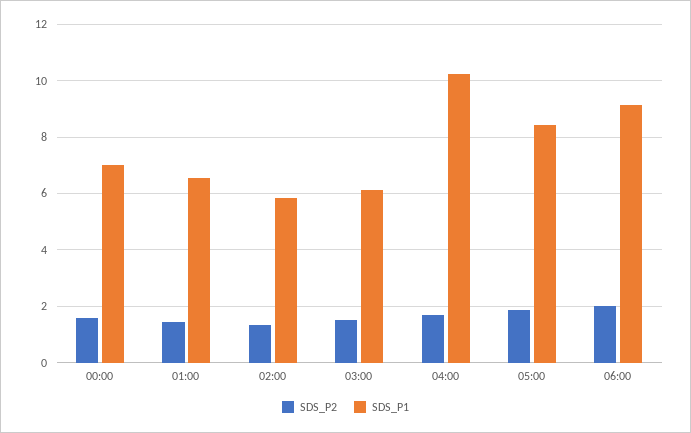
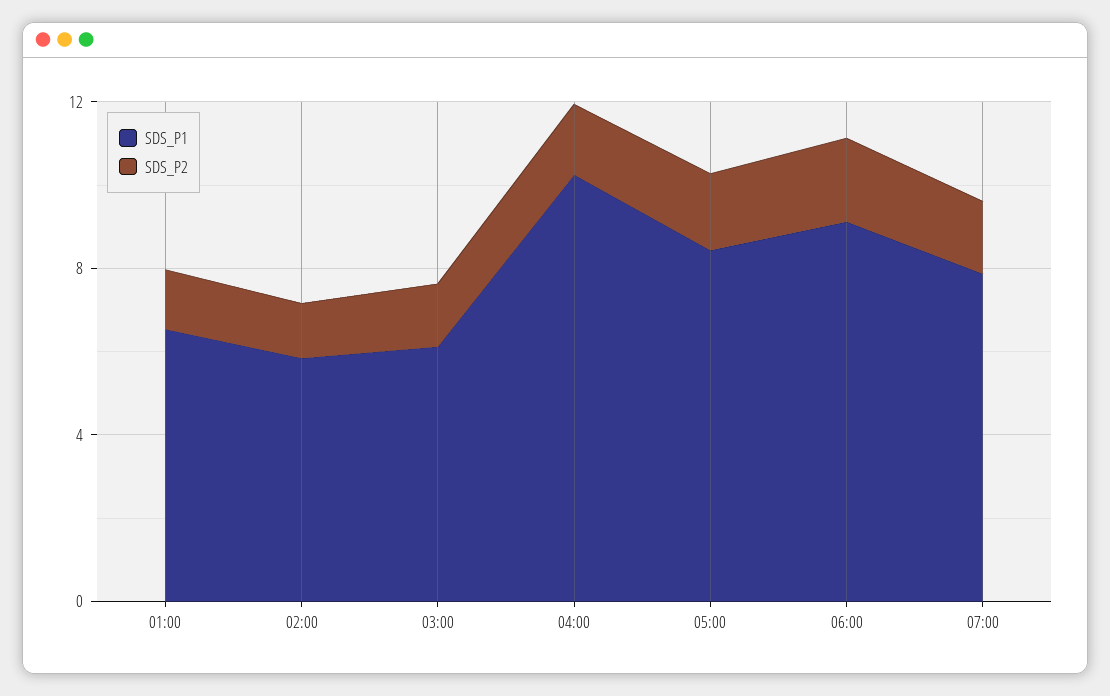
SDS_P2, 00:00: 1.5 -> none
SDS_P1, 00:00: 7 -> none
SDS_P1, 07:00: none -> 8
SDS_P2, 07:00: none -> 2

